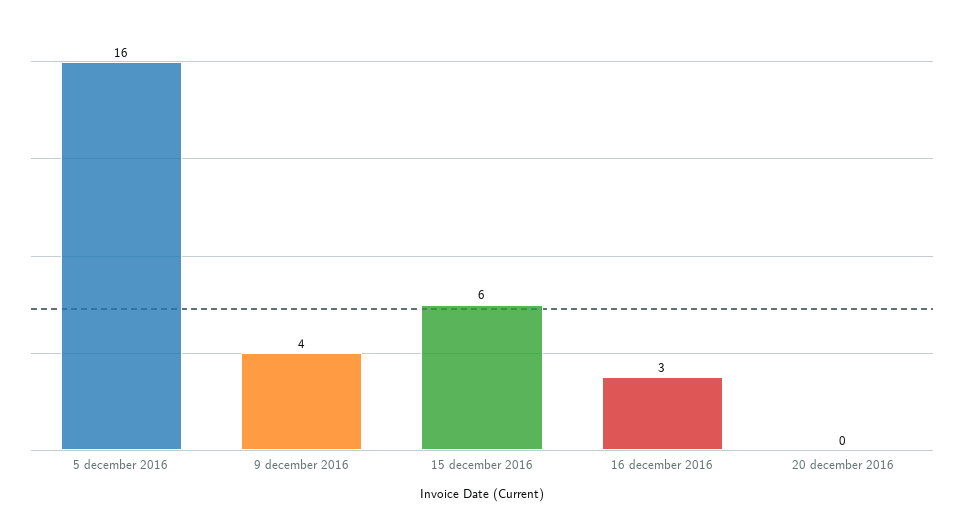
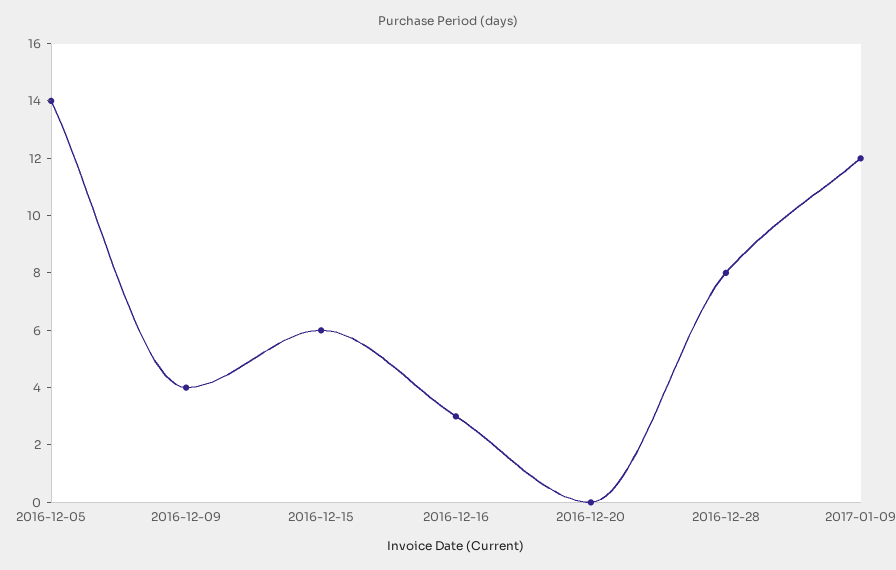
5 december 2016: 16 -> 14
2016-12-28: none -> 8
2017-01-09: none -> 12

